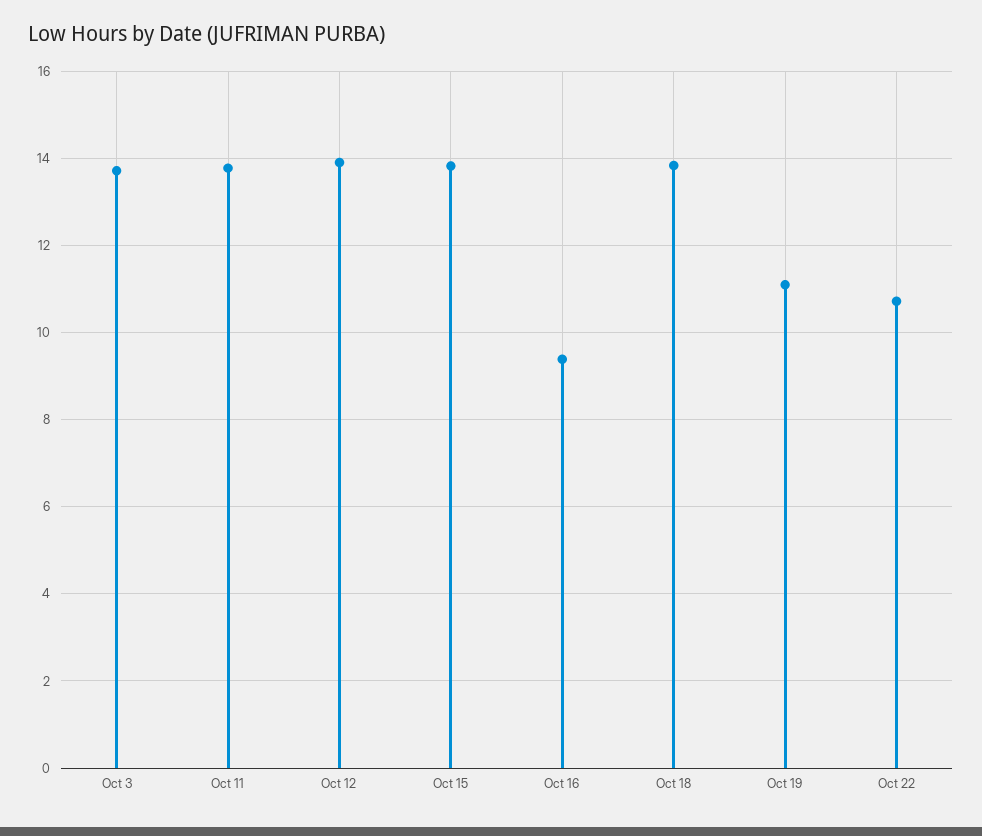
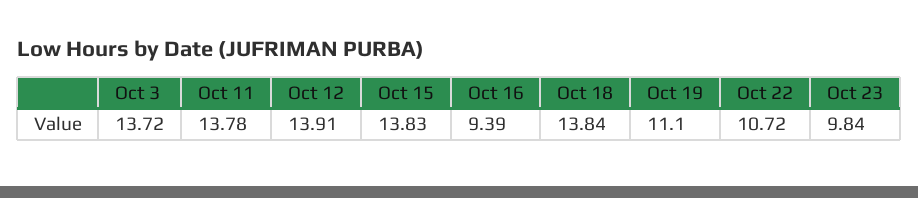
Oct 23: none -> 9.84

